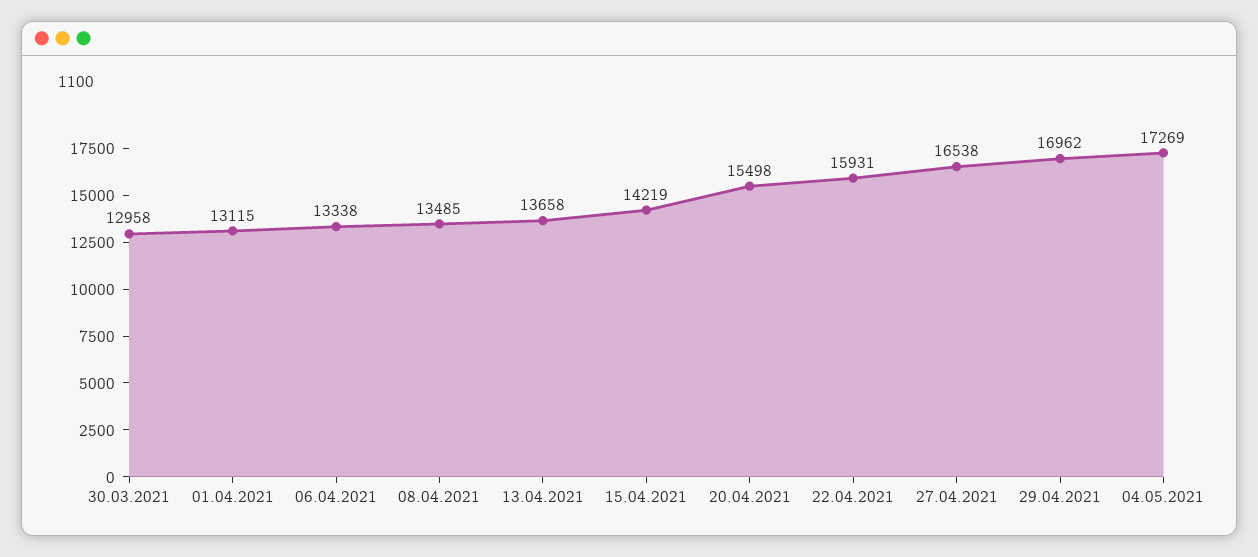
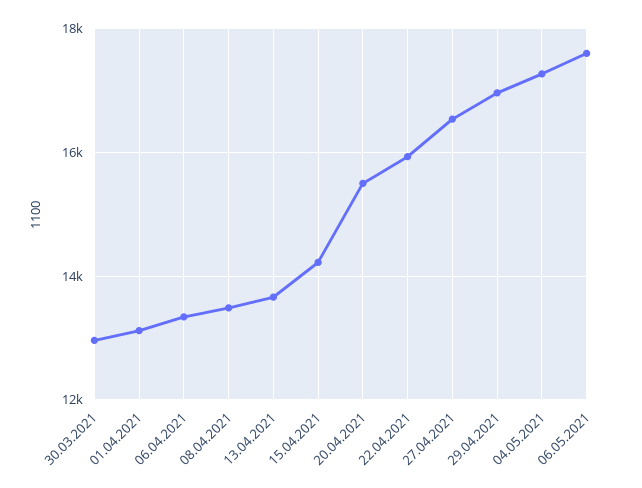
06.05.2021: none -> 17600

